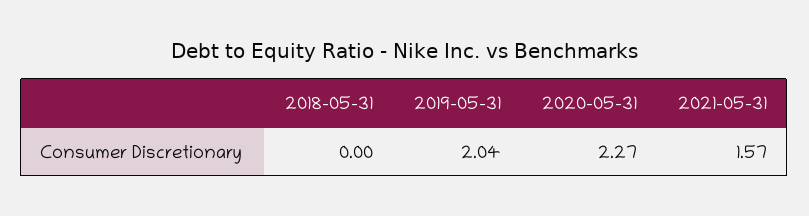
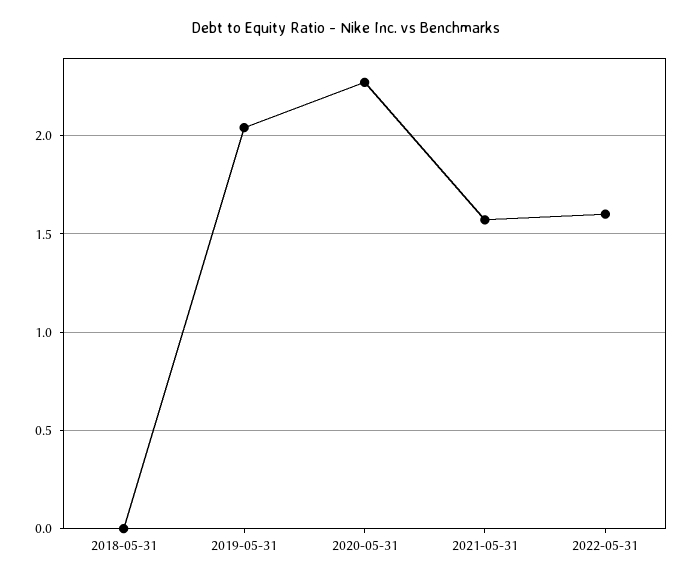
2022-05-31: none -> 1.6

